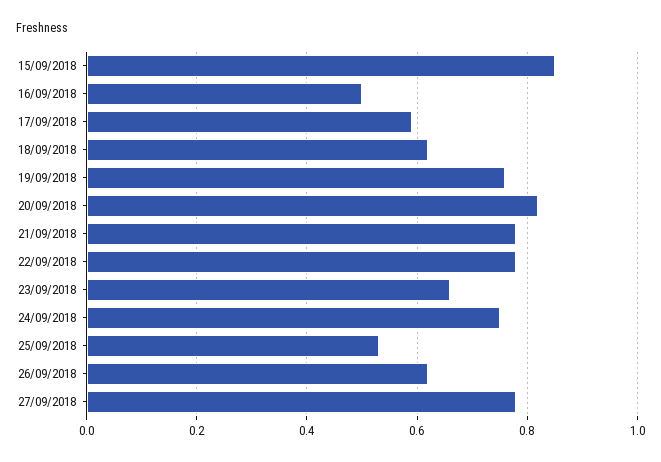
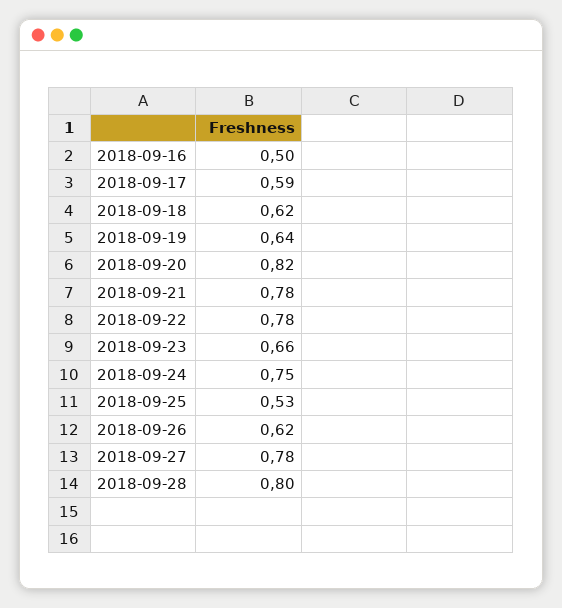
15/09/2018: 0.85 -> none
19/09/2018: 0.75 -> 0.64
2018-09-28: none -> 0.8

